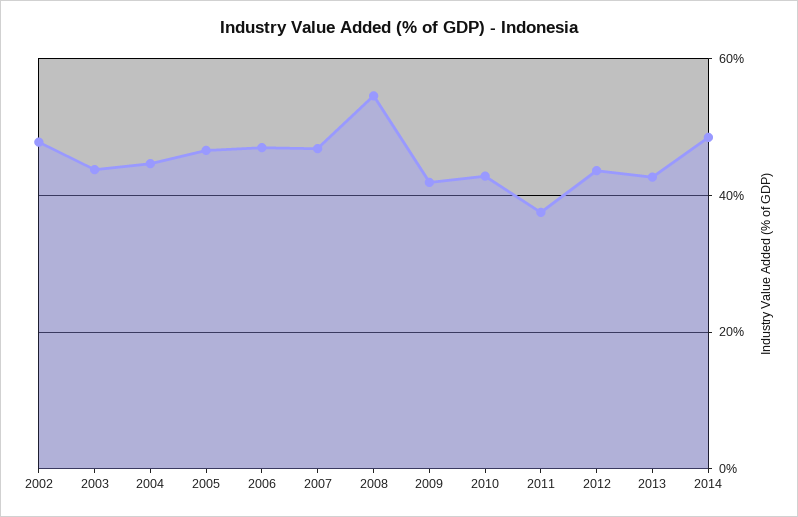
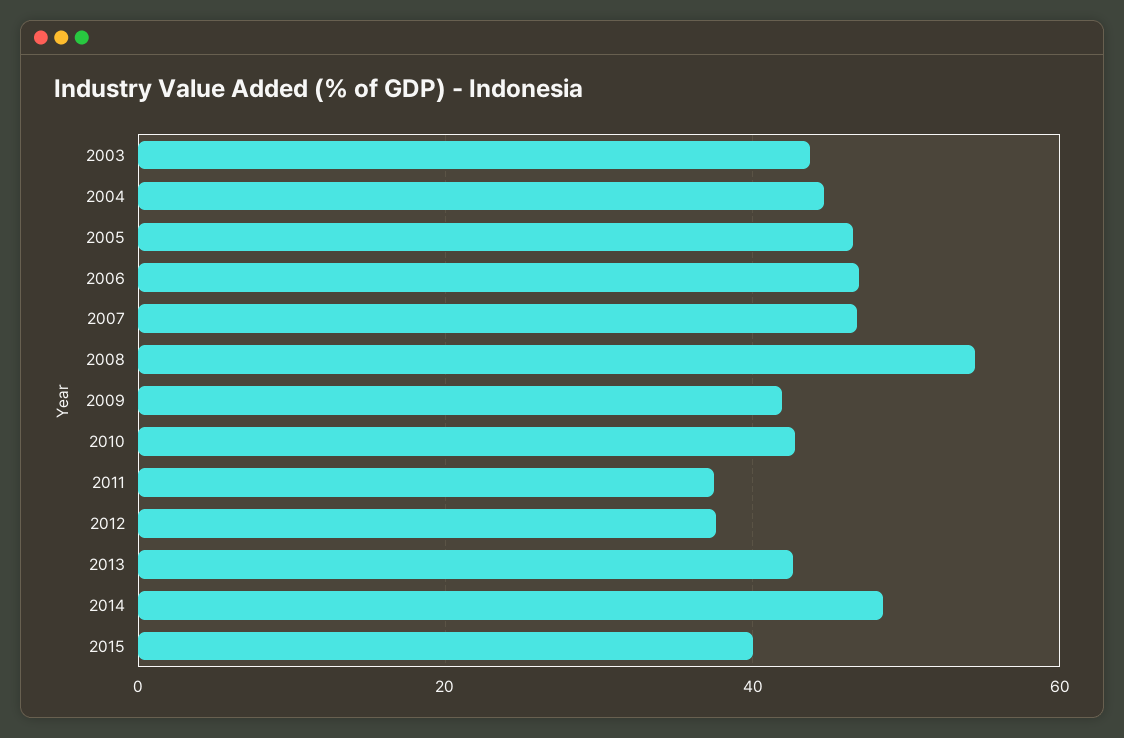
2002: 48 -> none
2012: 44 -> 38
2015: none -> 40

